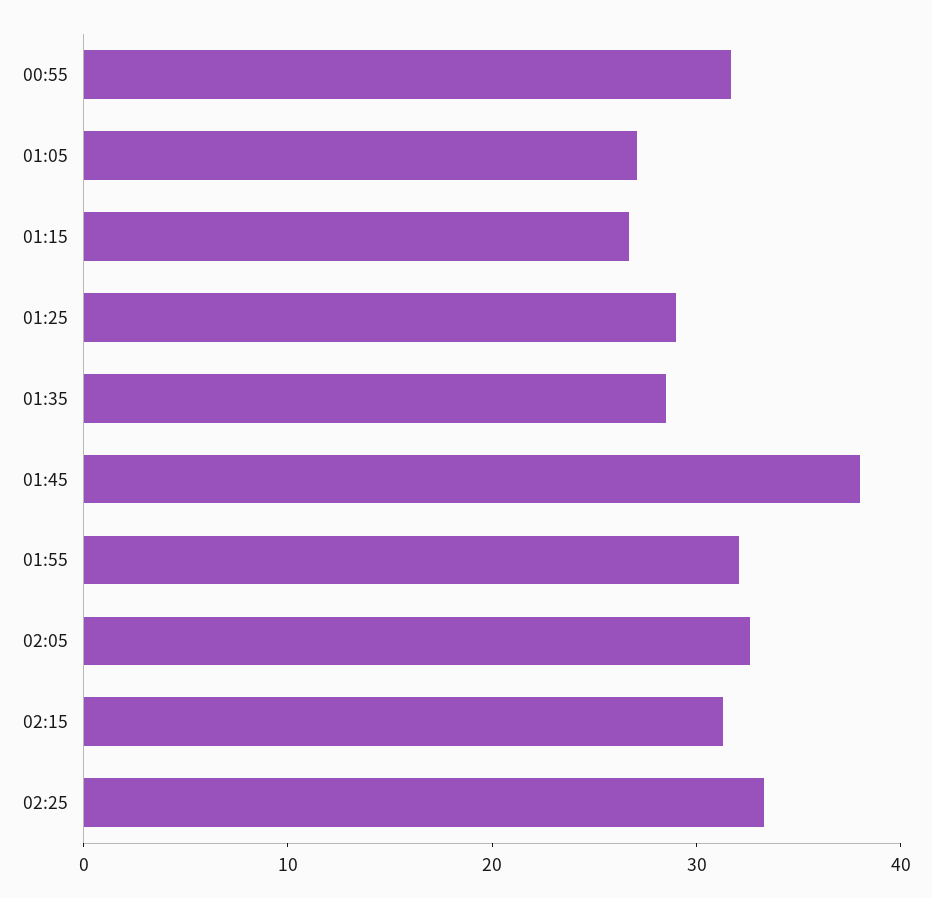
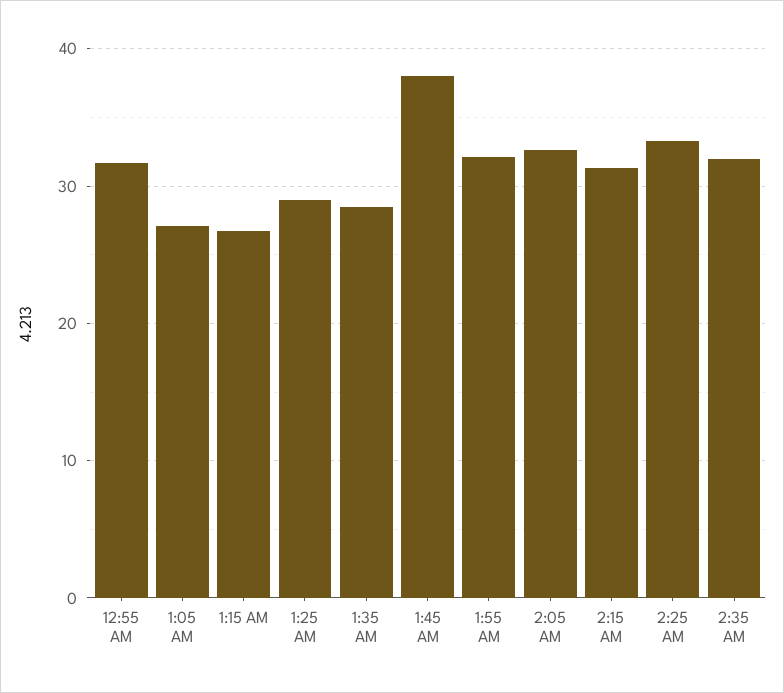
2:35 AM: none -> 32

